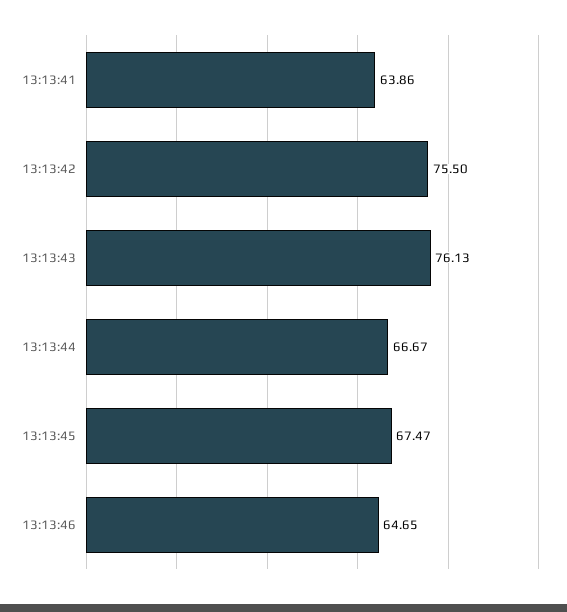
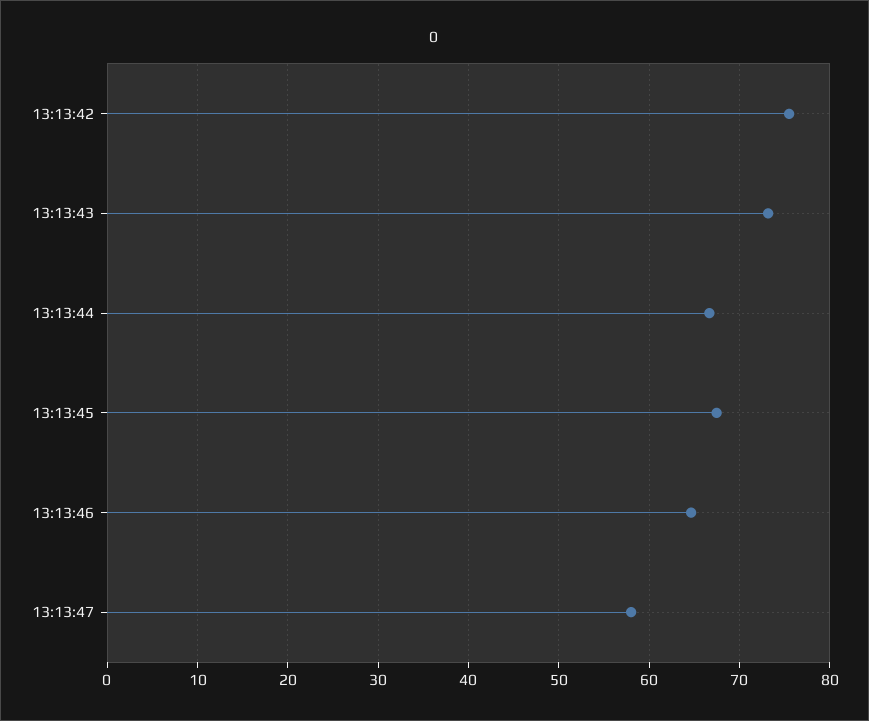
13:13:41: 63.86 -> none
13:13:43: 76.13 -> 73
13:13:47: none -> 58

